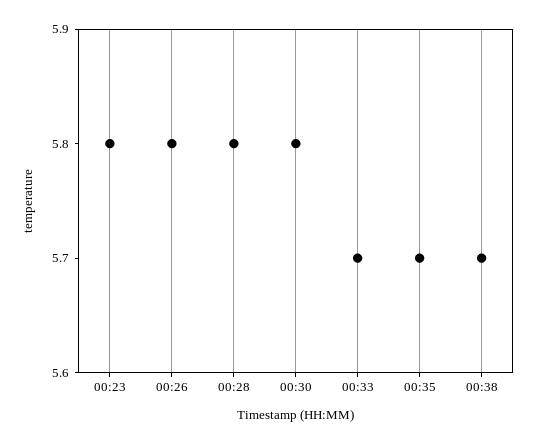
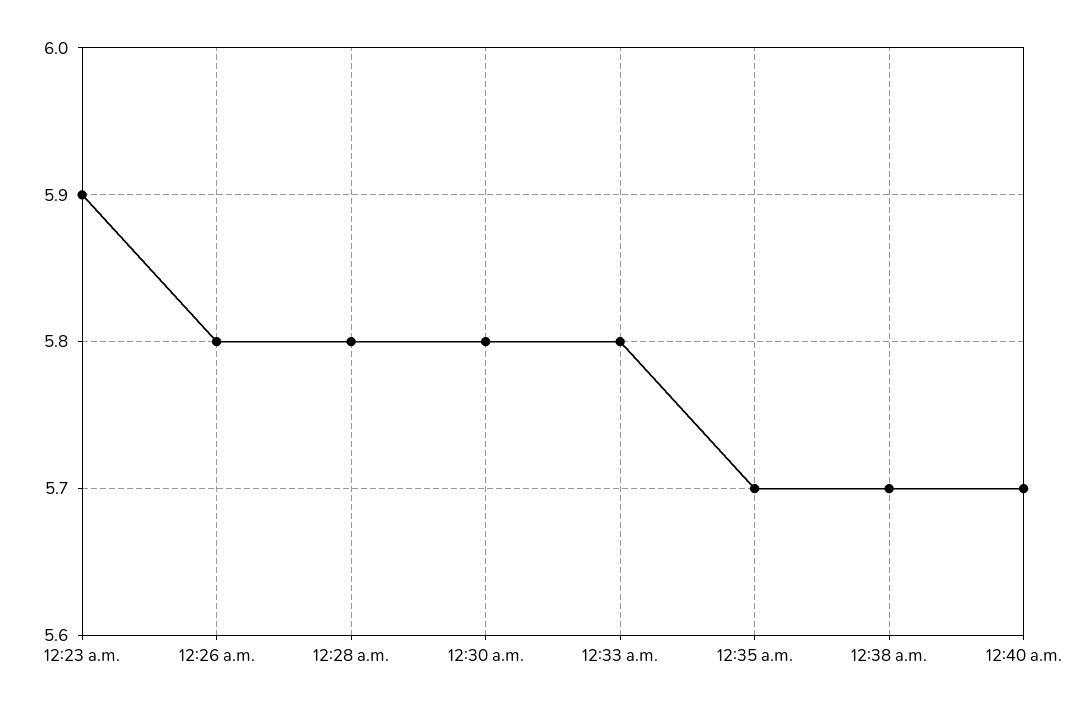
00:23: 5.8 -> 5.9
00:33: 5.7 -> 5.8
12:40 a.m.: none -> 5.7

